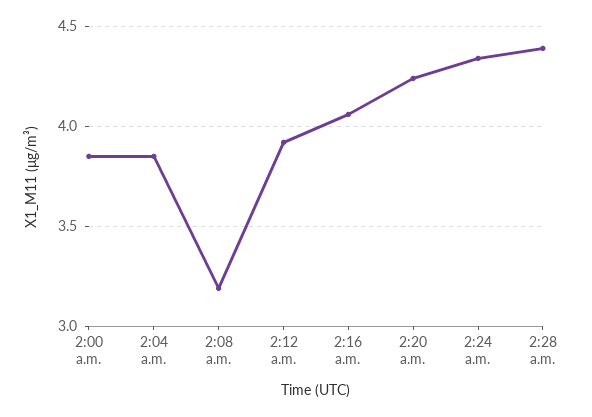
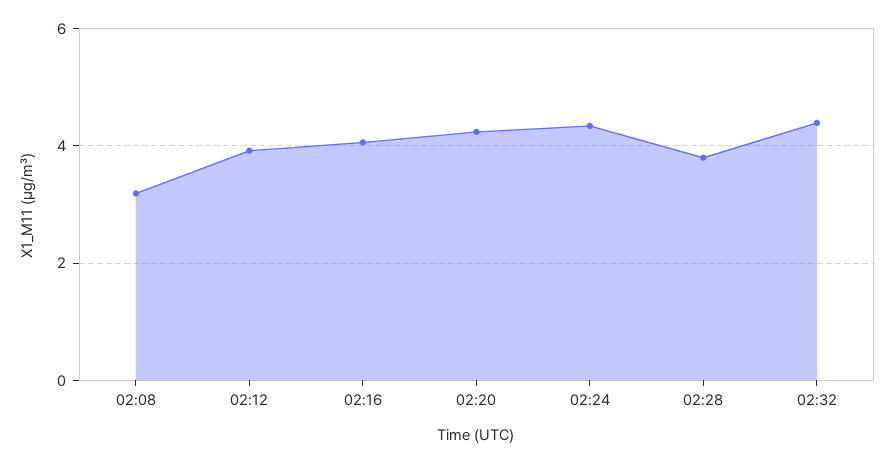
2:00 a.m.: 3.85 -> none
2:04 a.m.: 3.85 -> none
2:28 a.m.: 4.4 -> 3.8
02:32: none -> 4.4

